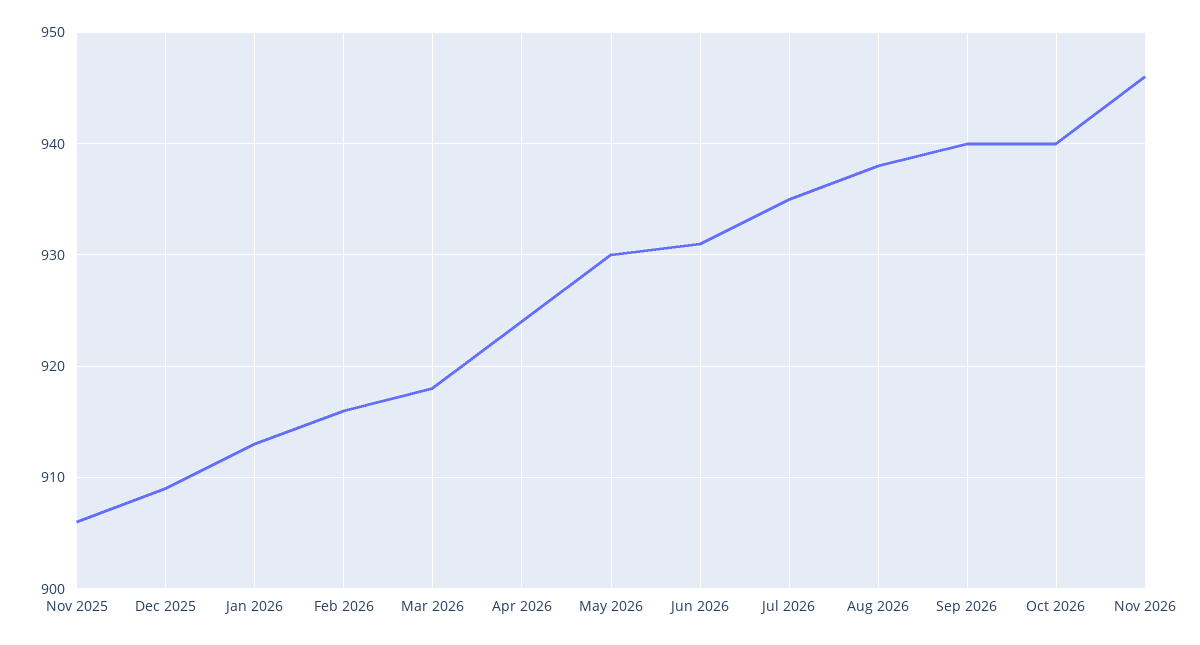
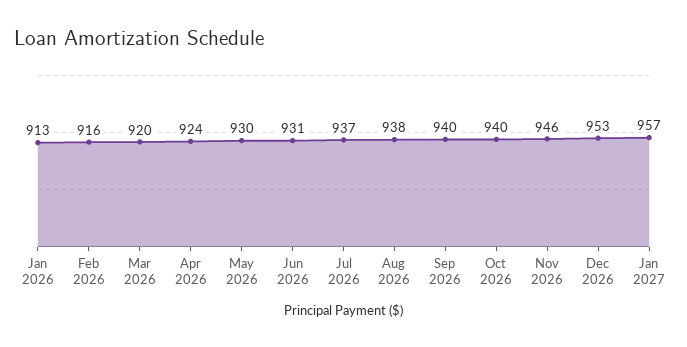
Nov 2025: 906 -> none
Dec 2025: 909 -> none
Mar 2026: 918 -> 920
Jul 2026: 935 -> 937
Dec 2026: none -> 953
Jan 2027: none -> 957

